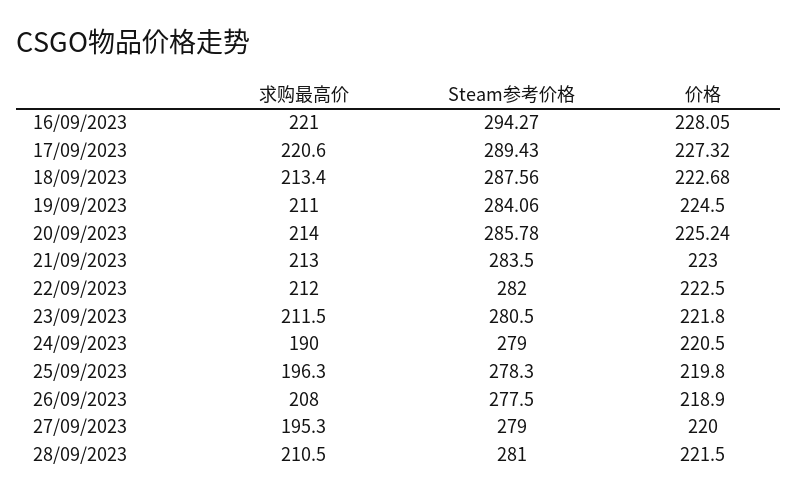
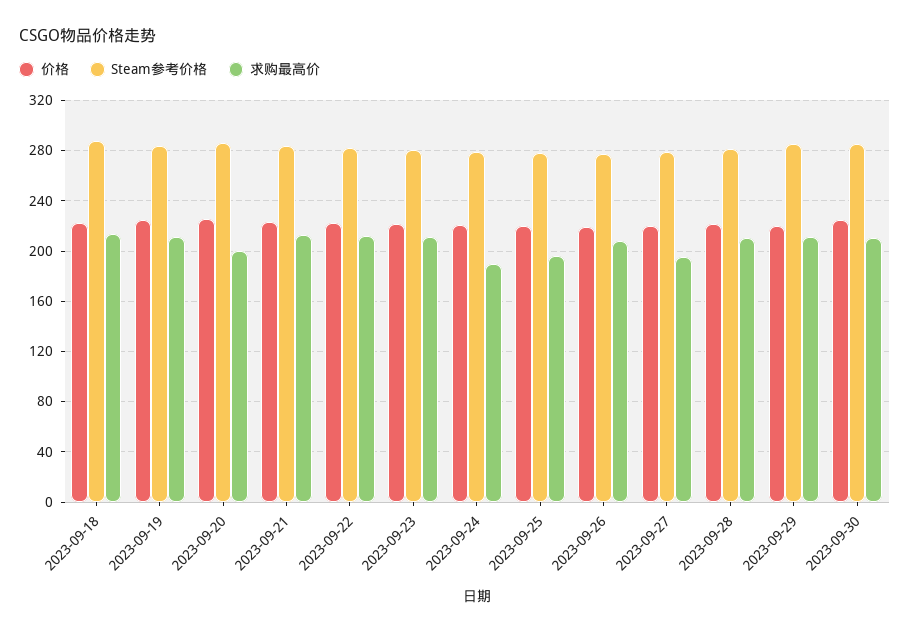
求购最高价, 16/09/2023: 221 -> none
Steam参考价格, 16/09/2023: 294.27 -> none
价格, 16/09/2023: 228.05 -> none
求购最高价, 17/09/2023: 220.6 -> none
Steam参考价格, 17/09/2023: 289.43 -> none
价格, 17/09/2023: 227.32 -> none
求购最高价, 20/09/2023: 214 -> 200
价格, 2023-09-29: none -> 220
Steam参考价格, 2023-09-29: none -> 285
求购最高价, 2023-09-29: none -> 210
价格, 2023-09-30: none -> 225
Steam参考价格, 2023-09-30: none -> 285
求购最高价, 2023-09-30: none -> 210

